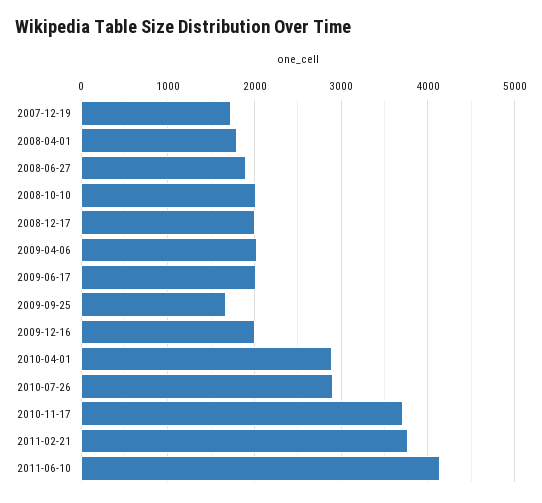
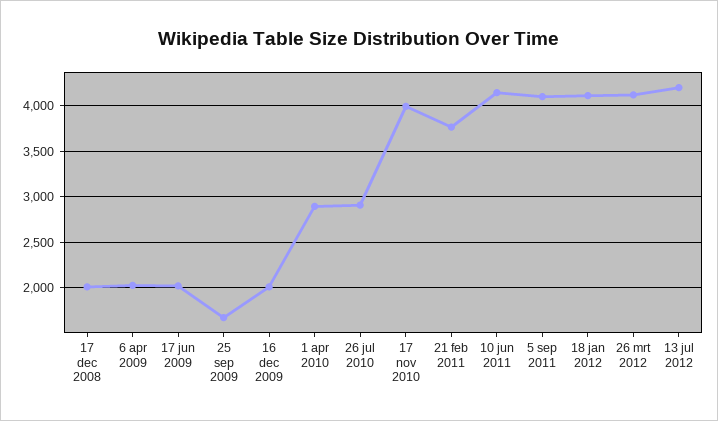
2007-12-19: 1700 -> none
2008-04-01: 1800 -> none
2008-06-27: 1900 -> none
2008-10-10: 2000 -> none
2010-11-17: 3700 -> 4000
5 sep 2011: none -> 4100
18 jan 2012: none -> 4100
26 mrt 2012: none -> 4100
13 jul 2012: none -> 4200

